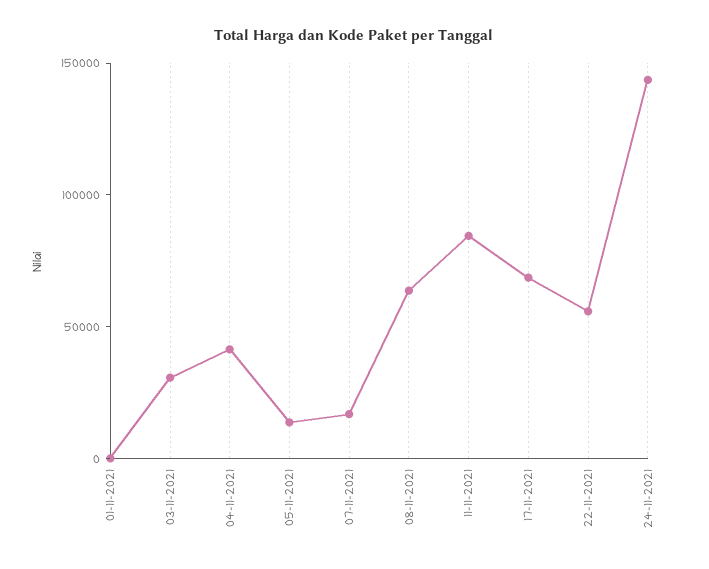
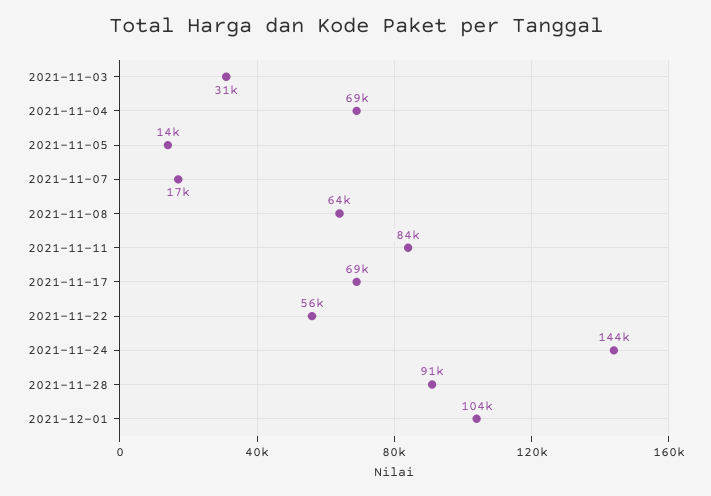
01-11-2021: 0 -> none
04-11-2021: 40000 -> 69000
2021-11-28: none -> 91000
2021-12-01: none -> 104000

